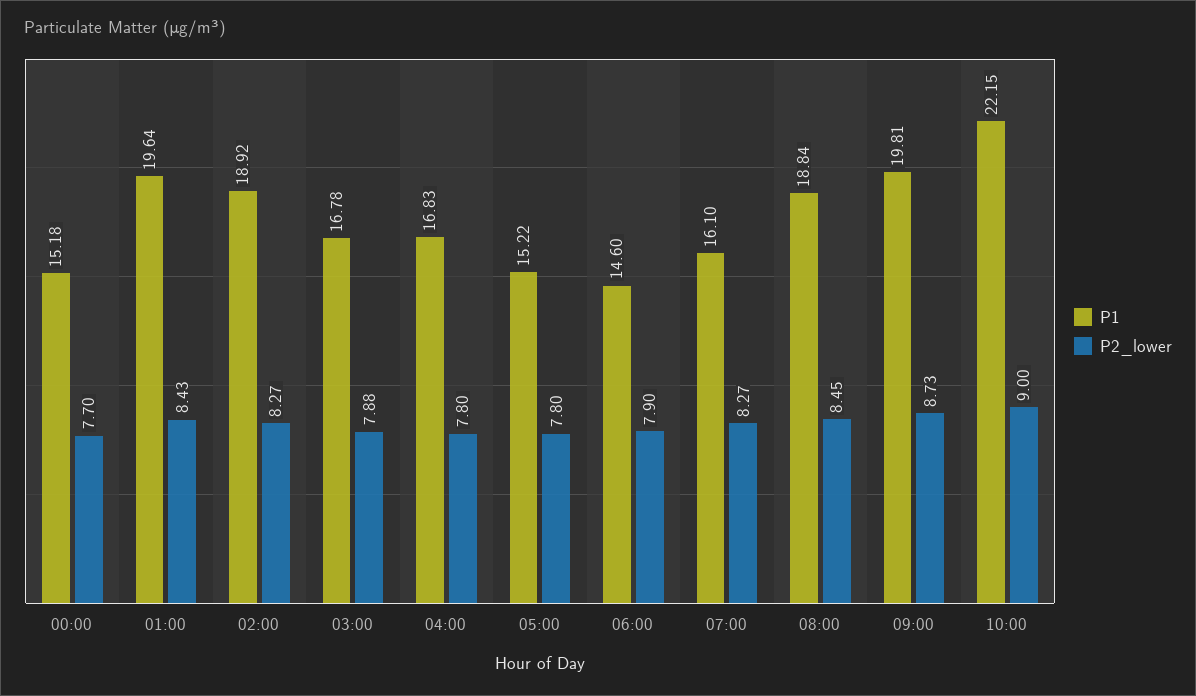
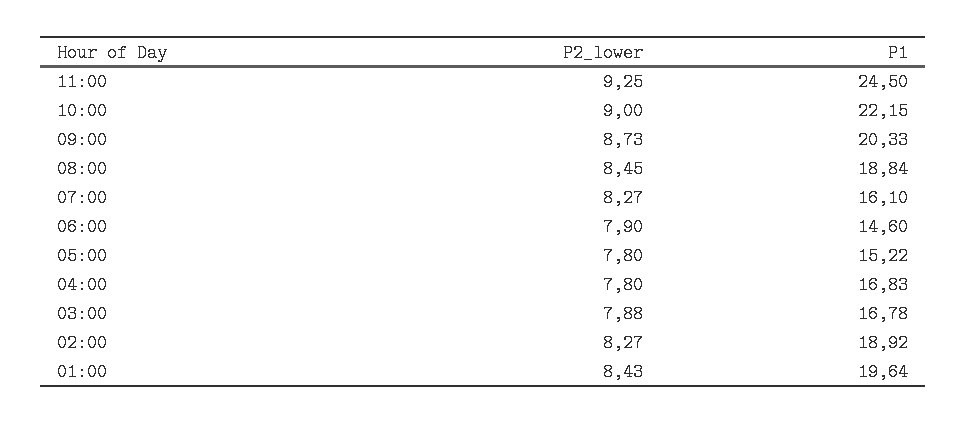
P1, 00:00: 15.18 -> none
P2_lower, 00:00: 7.7 -> none
P1, 09:00: 19.81 -> 20.33
P2_lower, 11:00: none -> 9.25
P1, 11:00: none -> 24.5

